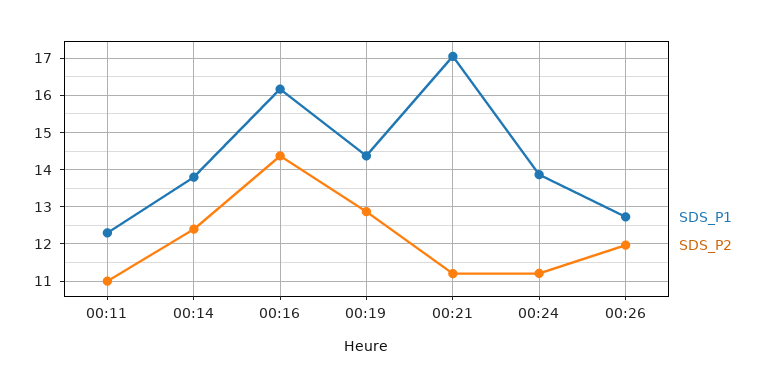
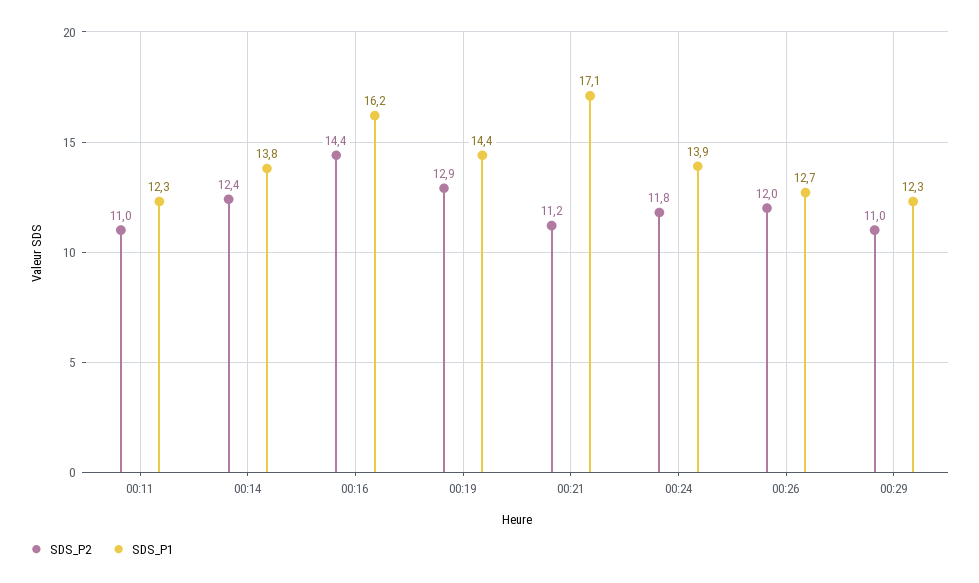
SDS_P2, 00:24: 11.2 -> 11.8
SDS_P2, 00:29: none -> 11
SDS_P1, 00:29: none -> 12.3

